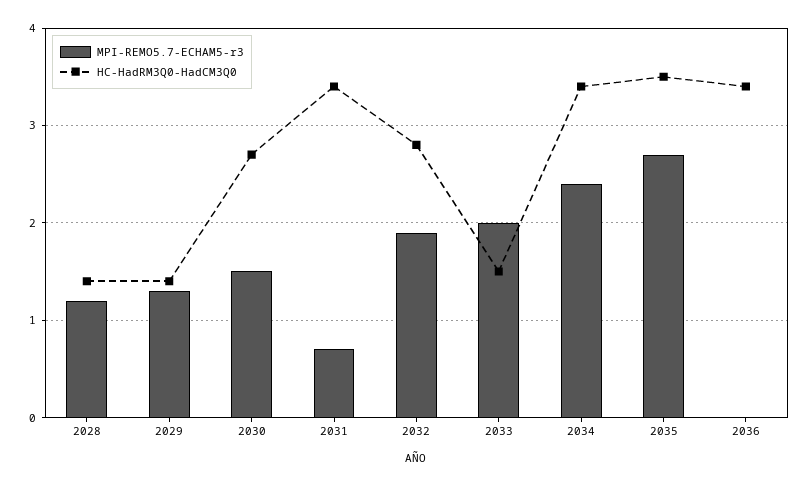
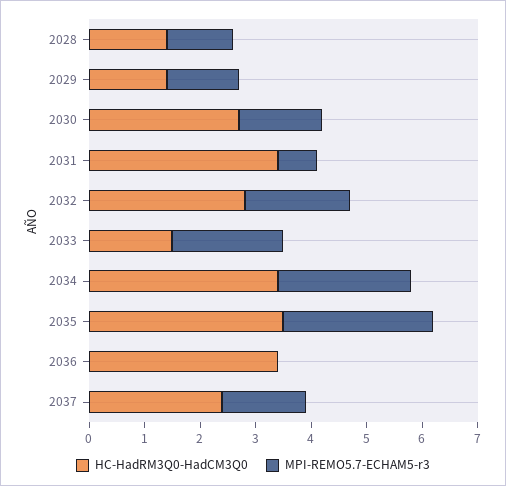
HC-HadRM3Q0-HadCM3Q0, 2037: none -> 2.5
MPI-REMO5.7-ECHAM5-r3, 2037: none -> 1.5

